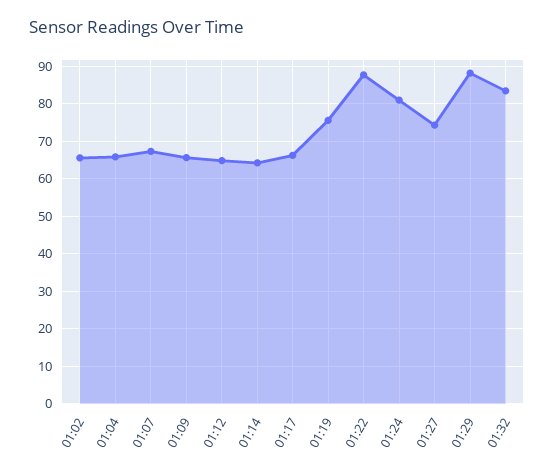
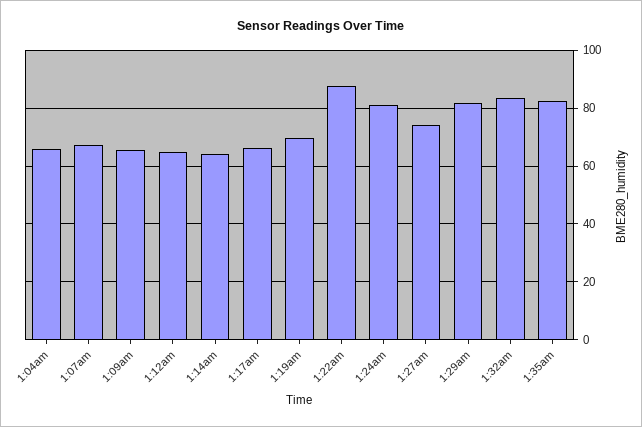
01:02: 66 -> none
01:19: 76 -> 70
01:29: 88 -> 82.5
1:35am: none -> 82.5

